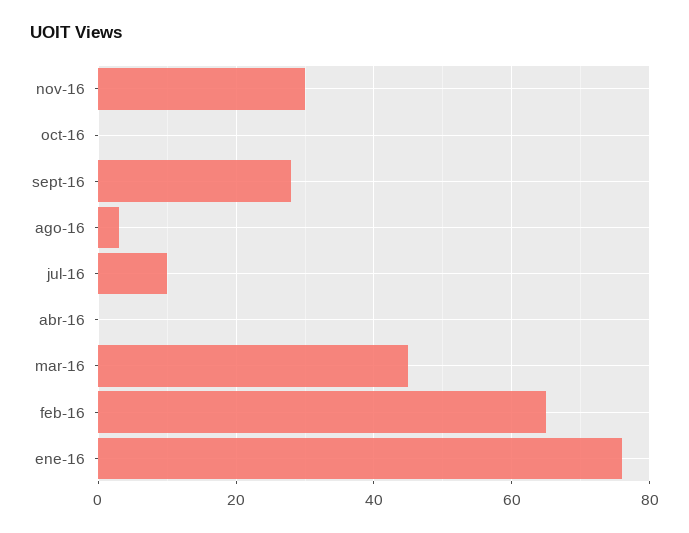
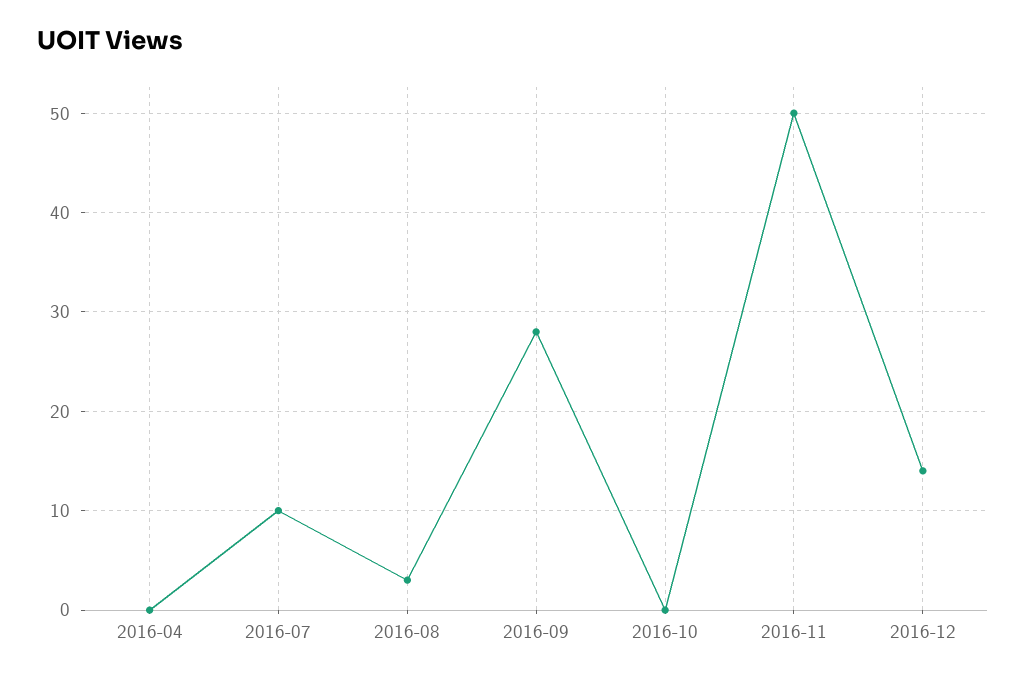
nov-16: 30 -> 50
mar-16: 45 -> none
feb-16: 65 -> none
ene-16: 75 -> none
2016-12: none -> 14

